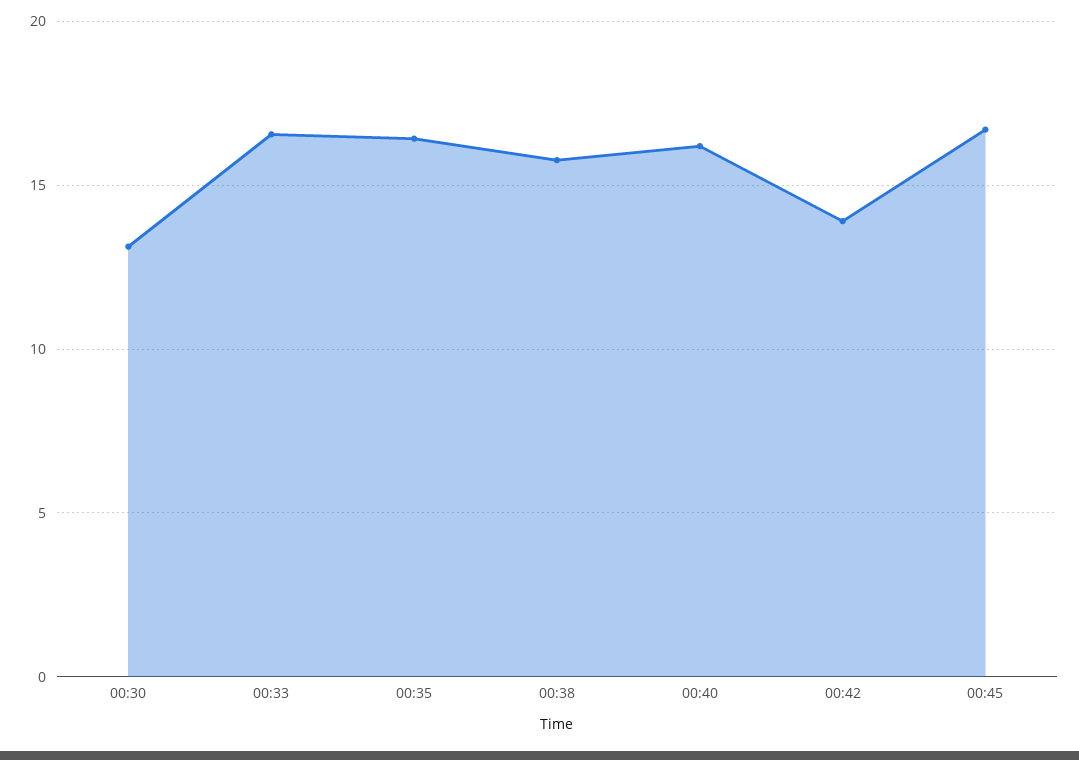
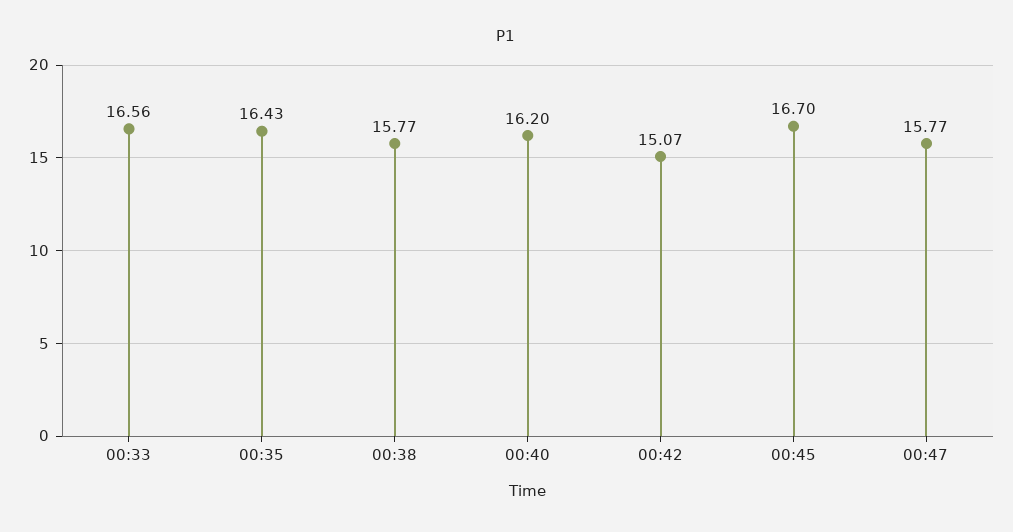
00:30: 13 -> none
00:42: 14 -> 15.07
00:47: none -> 15.77

